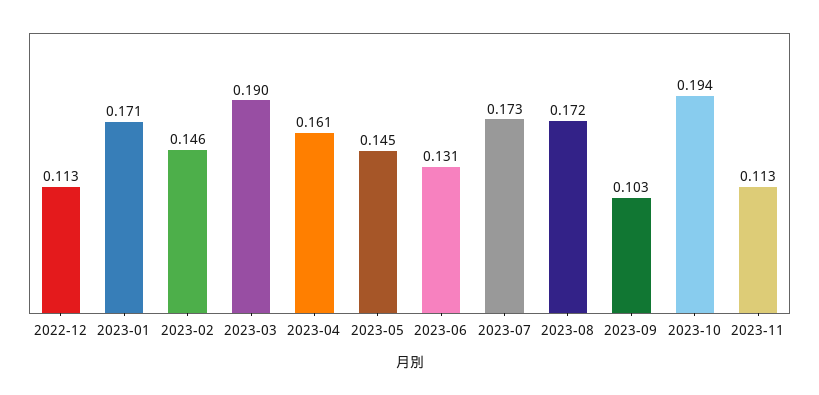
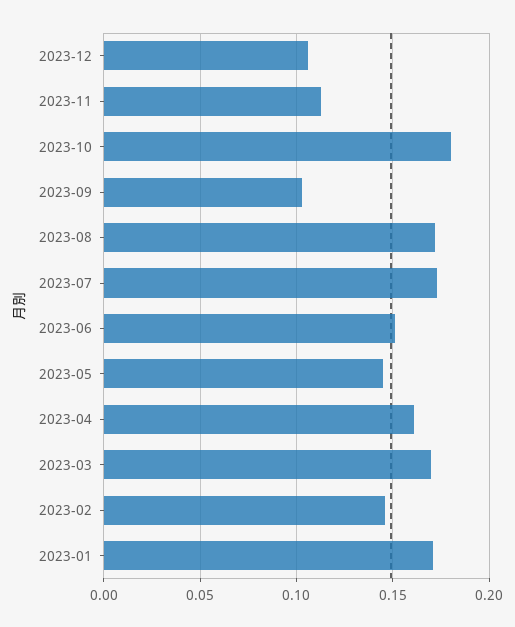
2022-12: 0.113 -> none
2023-03: 0.19 -> 0.17
2023-06: 0.131 -> 0.15
2023-10: 0.194 -> 0.18
2023-12: none -> 0.105

